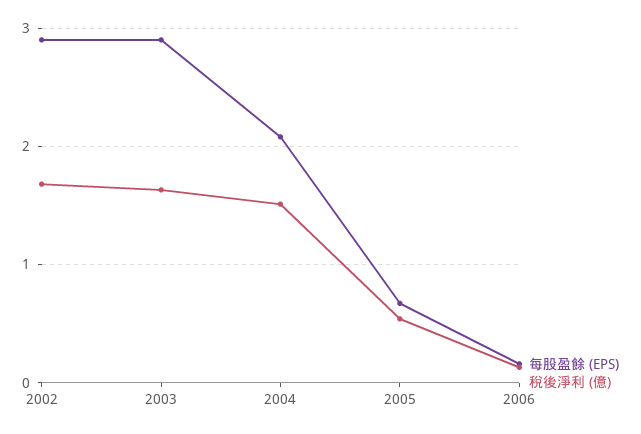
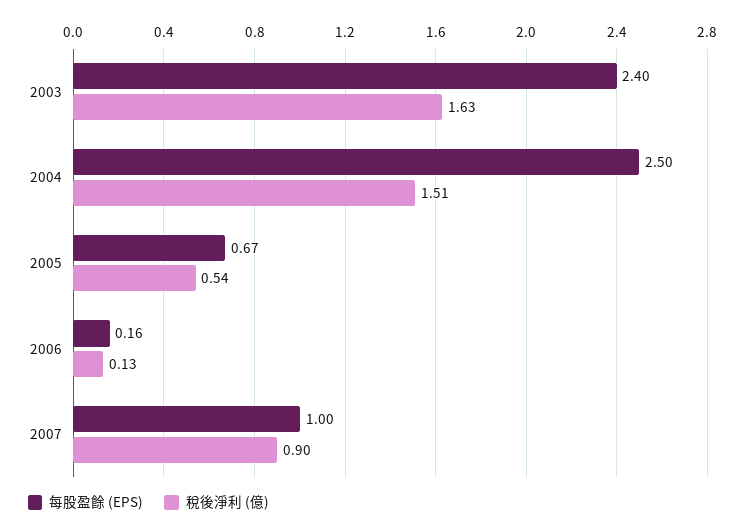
每股盈餘 (EPS), 2002: 2.9 -> none
稅後淨利 (億), 2002: 1.7 -> none
每股盈餘 (EPS), 2003: 2.9 -> 2.4
每股盈餘 (EPS), 2004: 2.1 -> 2.5
每股盈餘 (EPS), 2007: none -> 1
稅後淨利 (億), 2007: none -> 0.9

